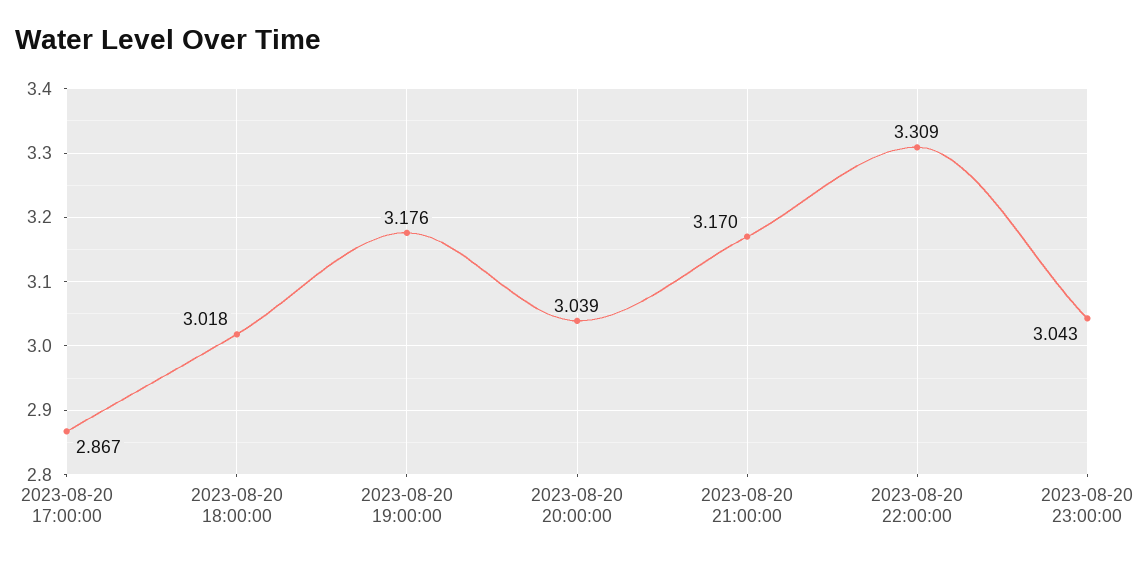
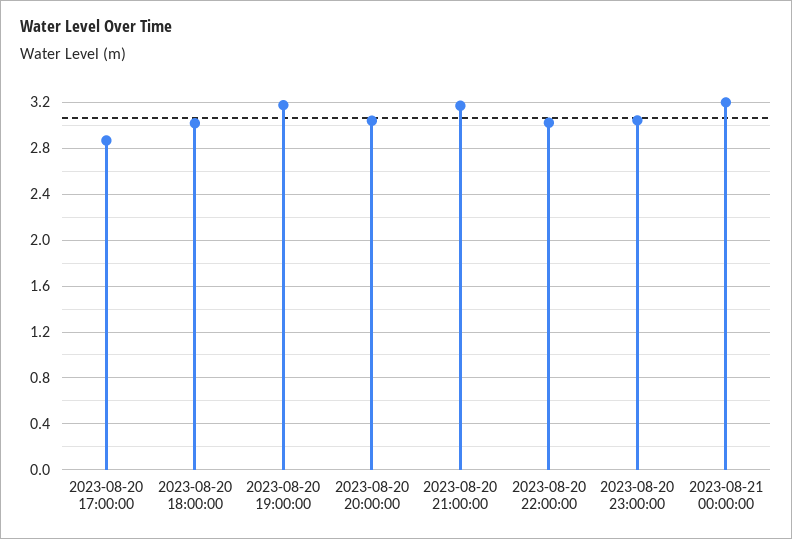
2023-08-20 22:00:00: 3.309 -> 3
2023-08-21 00:00:00: none -> 3.2

